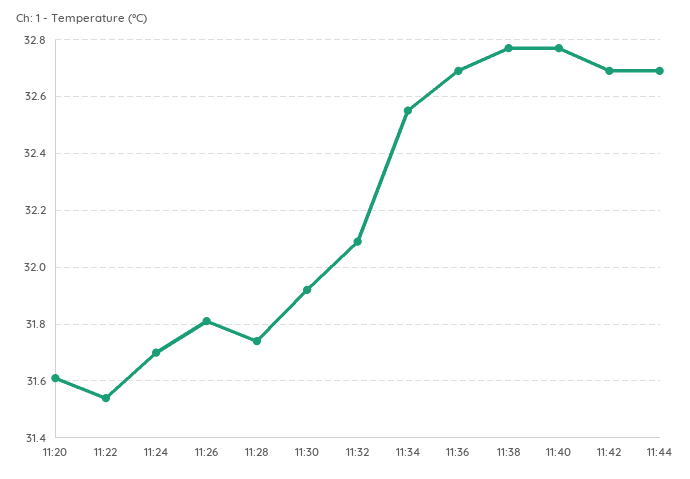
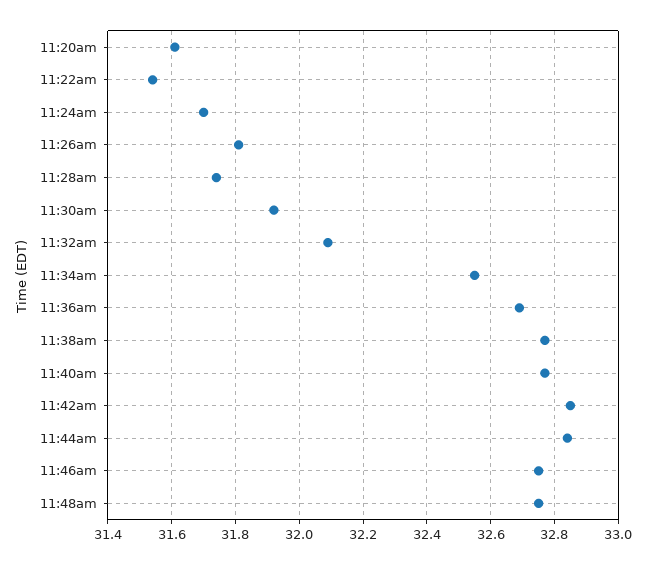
11:42: 32.7 -> 32.85
11:44: 32.7 -> 32.85
11:46am: none -> 32.75
11:48am: none -> 32.75

